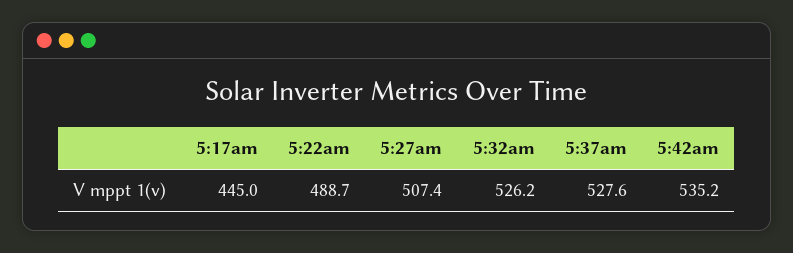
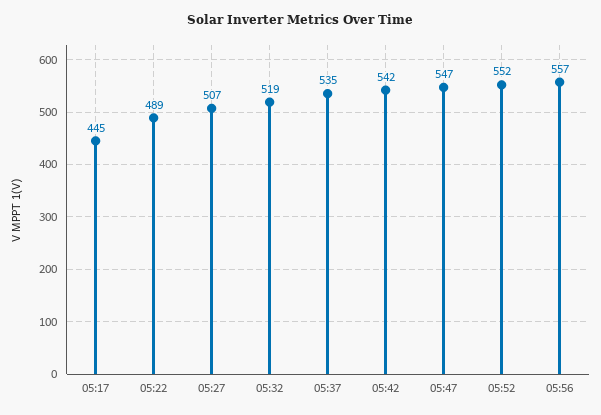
5:32am: 526.2 -> 519
5:37am: 527.6 -> 535
5:42am: 535.2 -> 542
05:47: none -> 547
05:52: none -> 552
05:56: none -> 557

